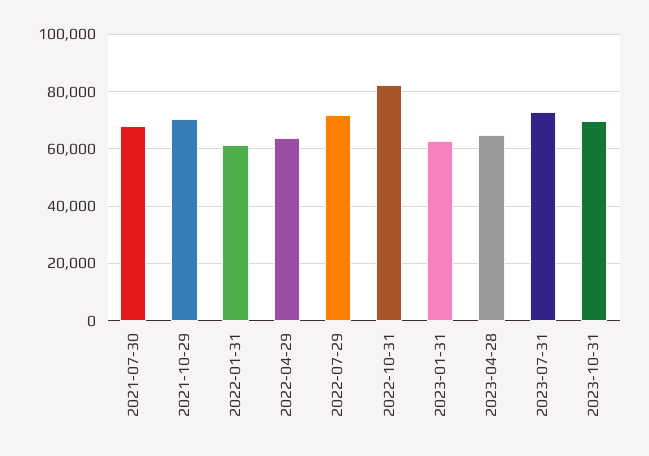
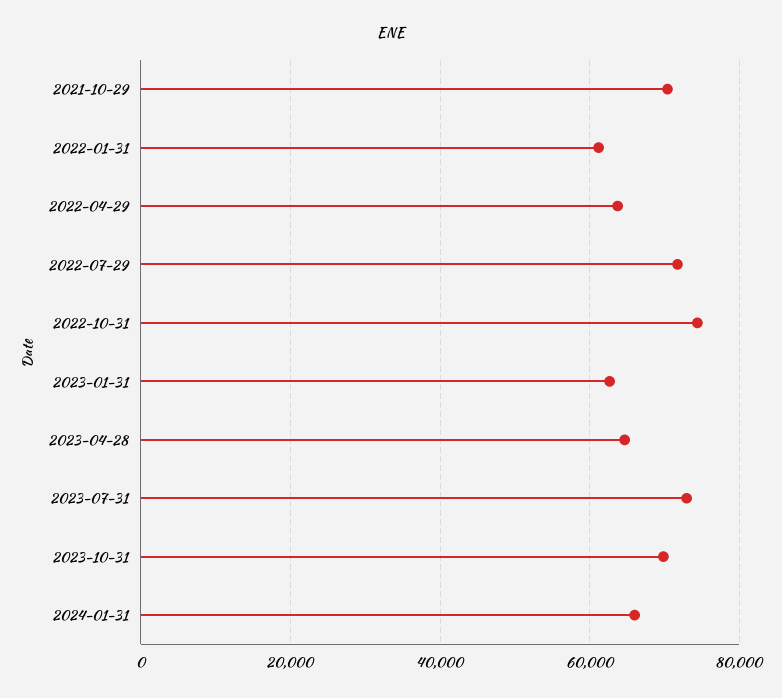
2021-07-30: 67500 -> none
2022-10-31: 82500 -> 74000
2024-01-31: none -> 66000

